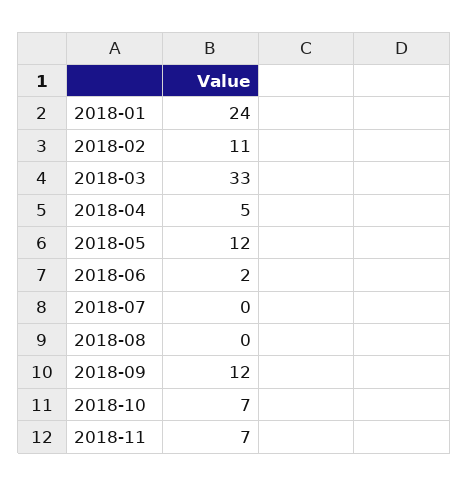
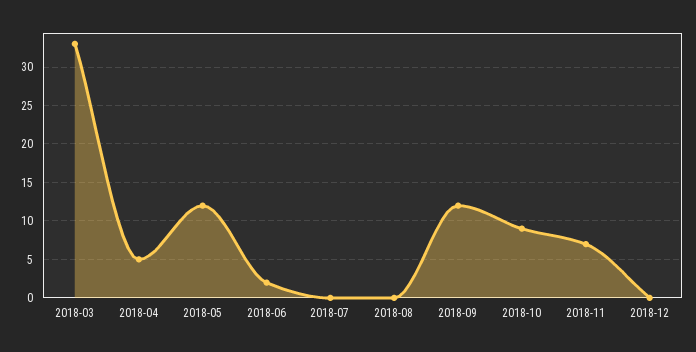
2018-01: 24 -> none
2018-02: 11 -> none
2018-10: 7 -> 9
2018-12: none -> 0

